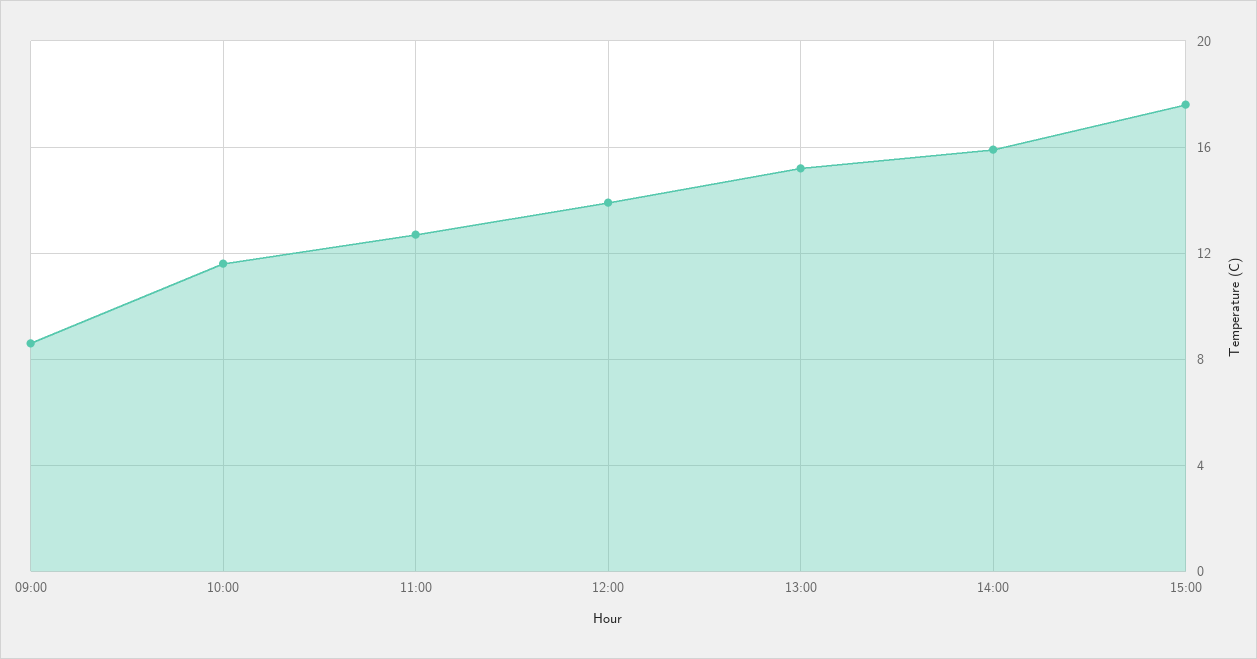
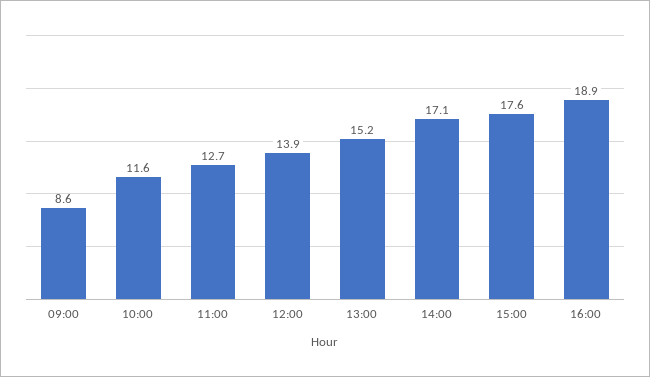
14:00: 16 -> 17.1
16:00: none -> 18.9

